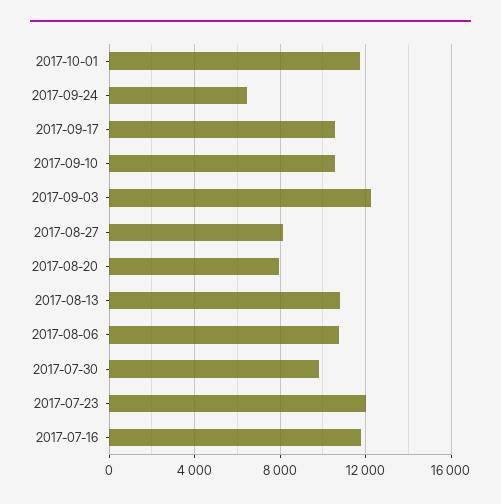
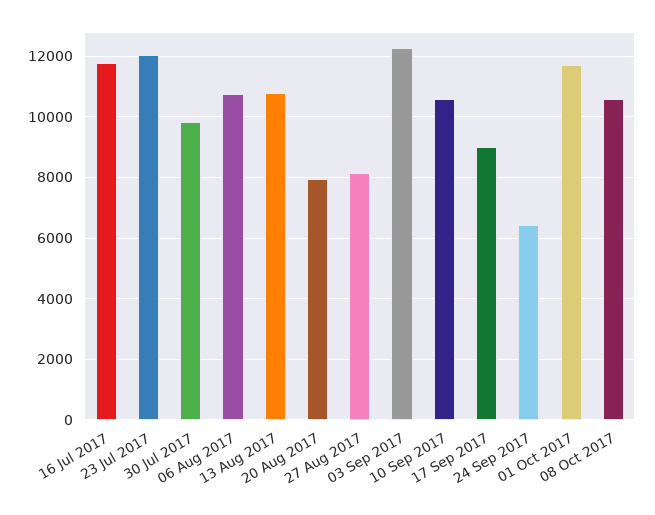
2017-09-17: 10500 -> 9000
08 Oct 2017: none -> 10600

